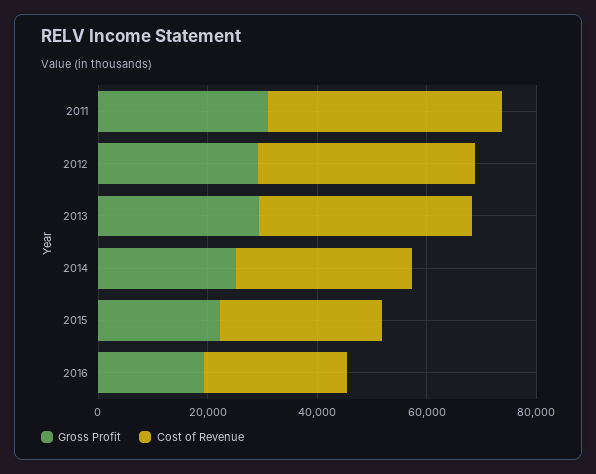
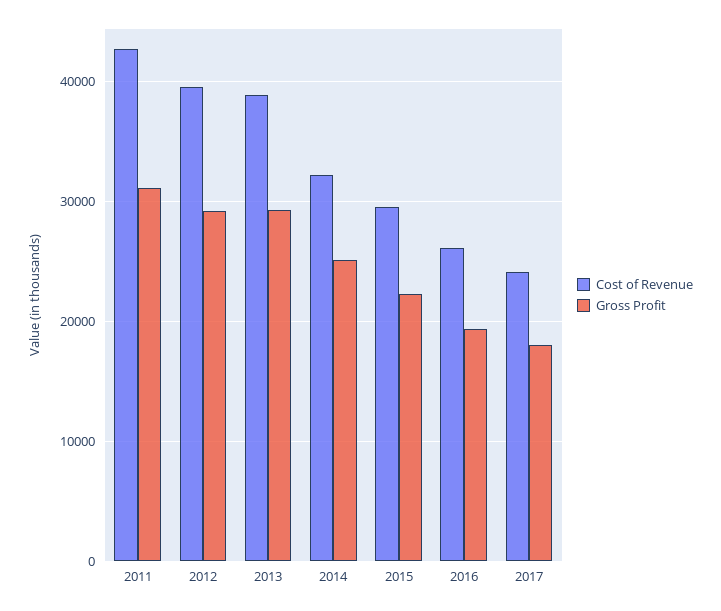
Cost of Revenue, 2017: none -> 24000
Gross Profit, 2017: none -> 18000

